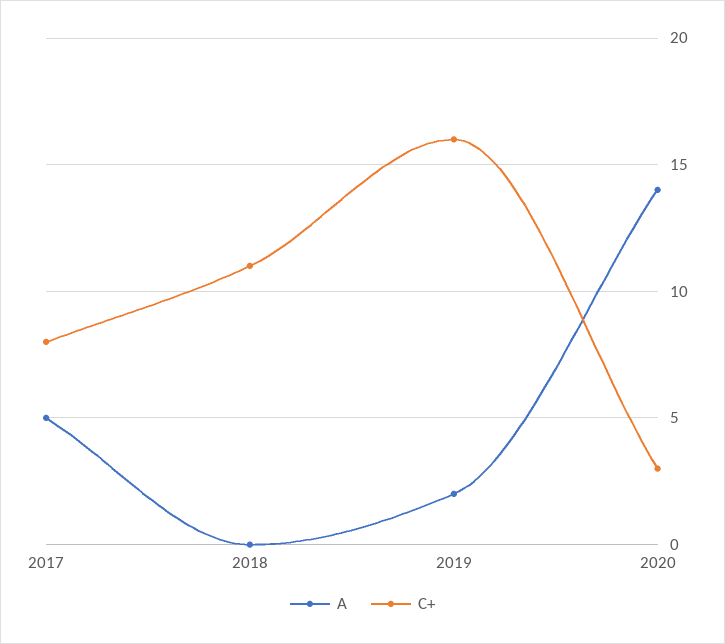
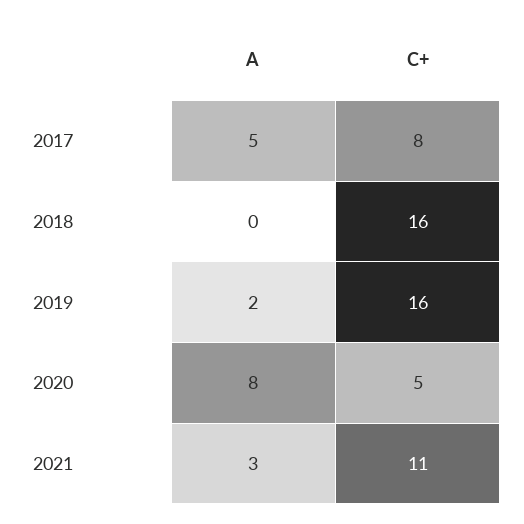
C+, 2018: 11 -> 16
A, 2020: 14 -> 8
C+, 2020: 3 -> 5
A, 2021: none -> 3
C+, 2021: none -> 11

